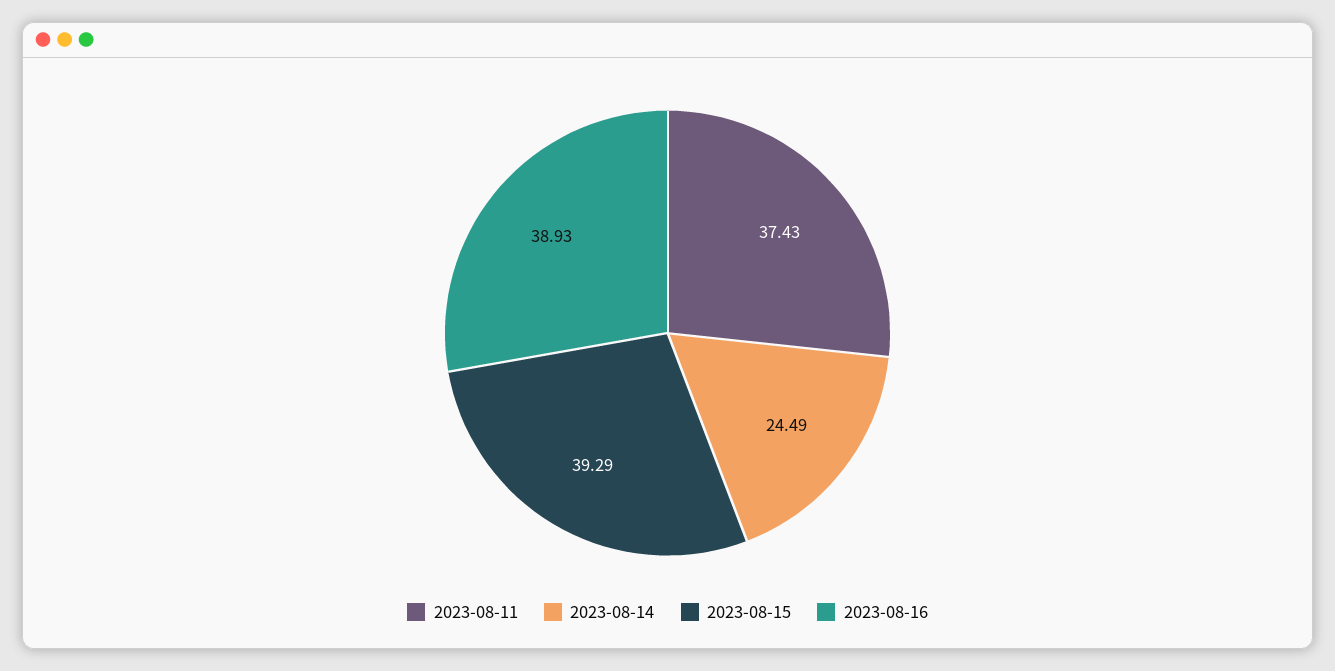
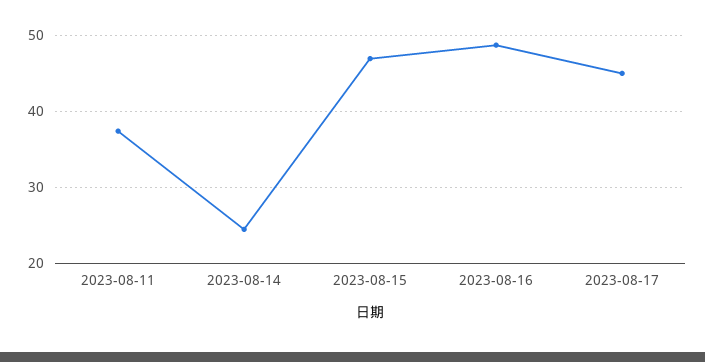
2023-08-15: 39.29 -> 47
2023-08-16: 38.93 -> 49
2023-08-17: none -> 45

